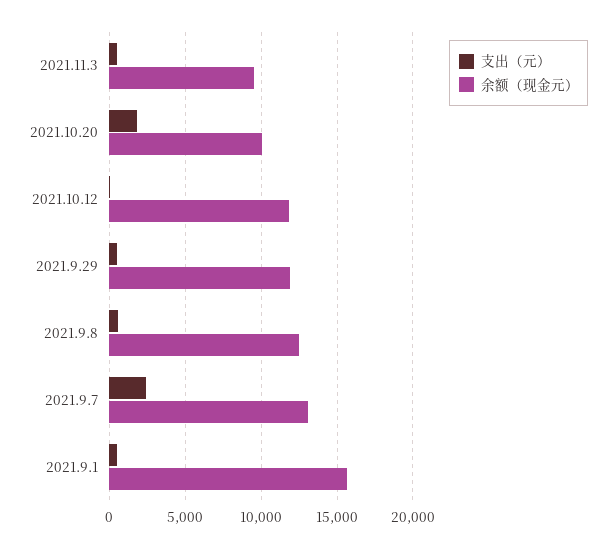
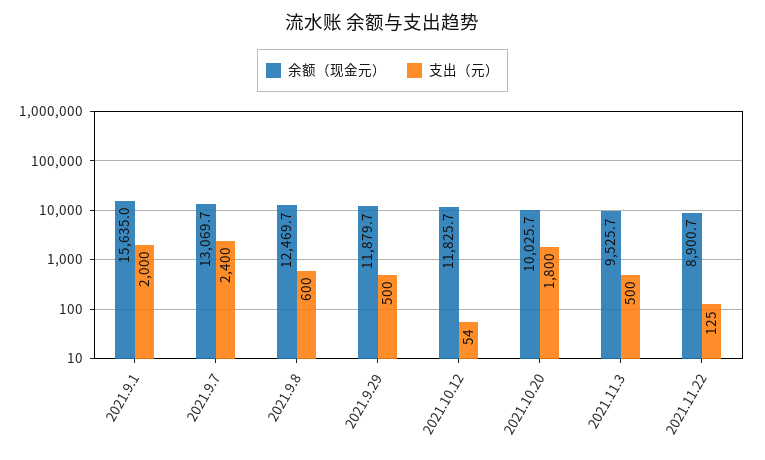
支出（元）, 2021.9.1: 500 -> 2000
余额（现金元）, 2021.11.22: none -> 8900.7
支出（元）, 2021.11.22: none -> 125

